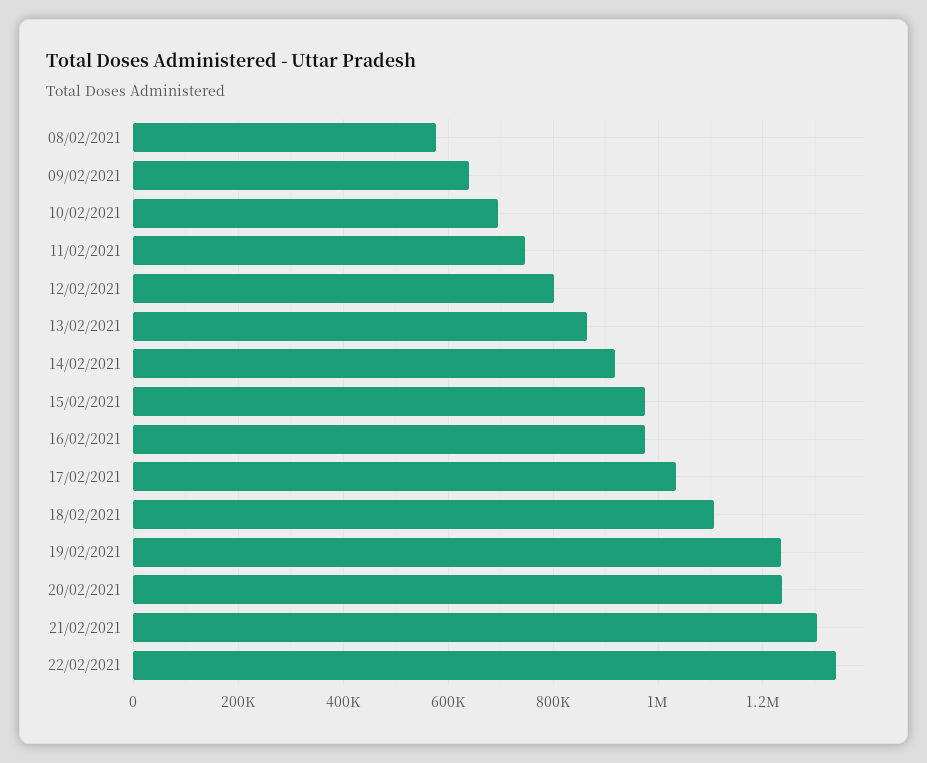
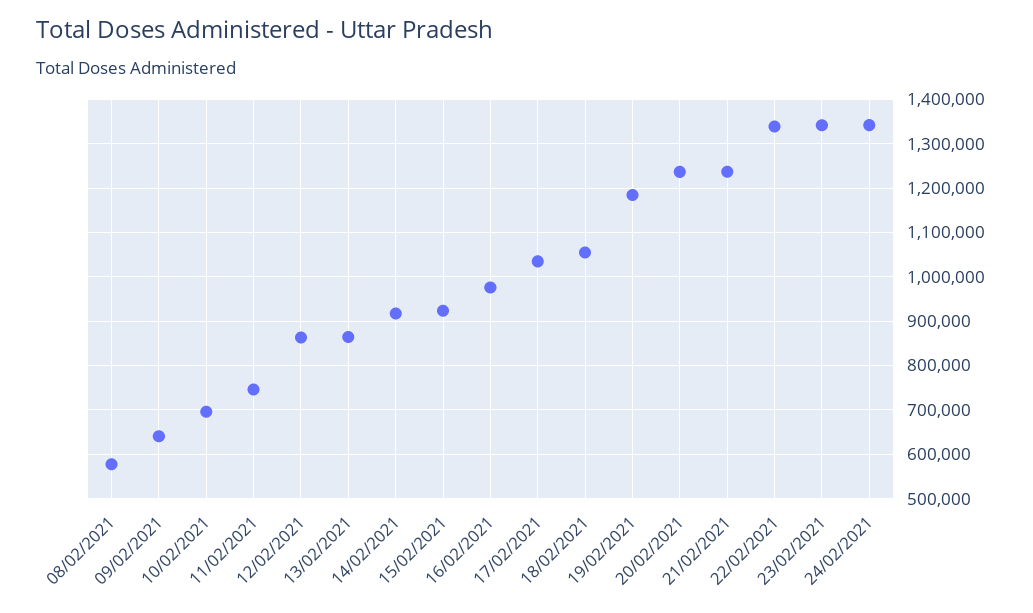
12/02/2021: 800000 -> 860000
15/02/2021: 980000 -> 920000
18/02/2021: 1100000 -> 1060000
19/02/2021: 1240000 -> 1180000
21/02/2021: 1300000 -> 1240000
23/02/2021: none -> 1340000
24/02/2021: none -> 1340000

